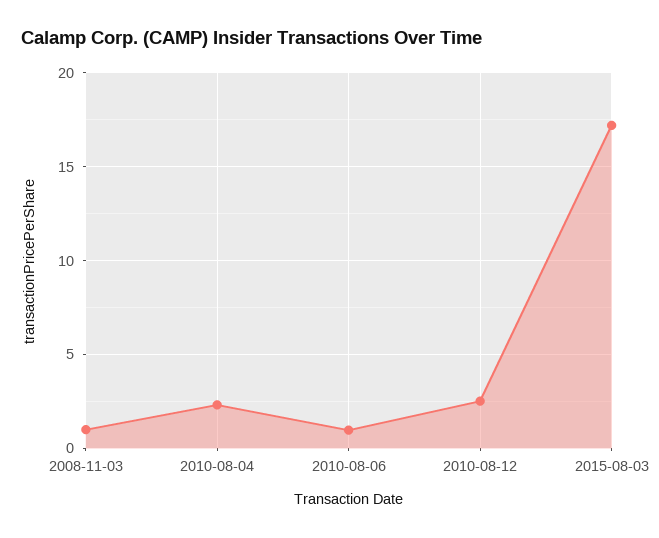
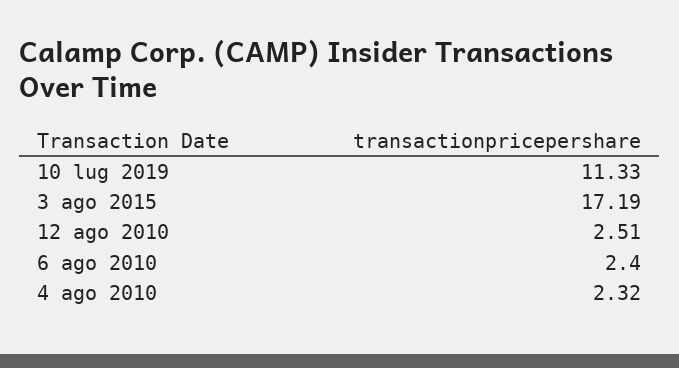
2008-11-03: 1 -> none
2010-08-06: 1 -> 2.4
10 lug 2019: none -> 11.33

